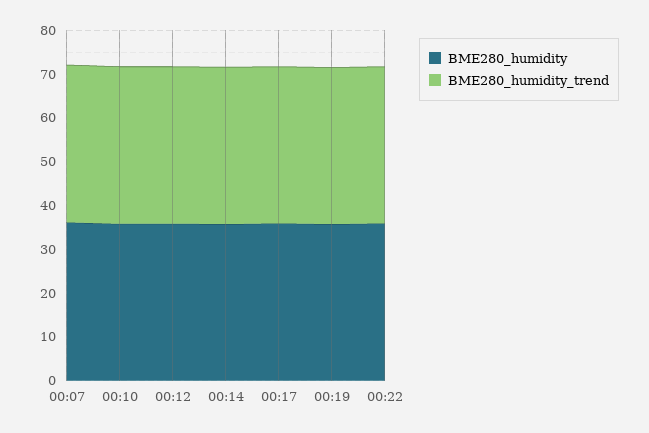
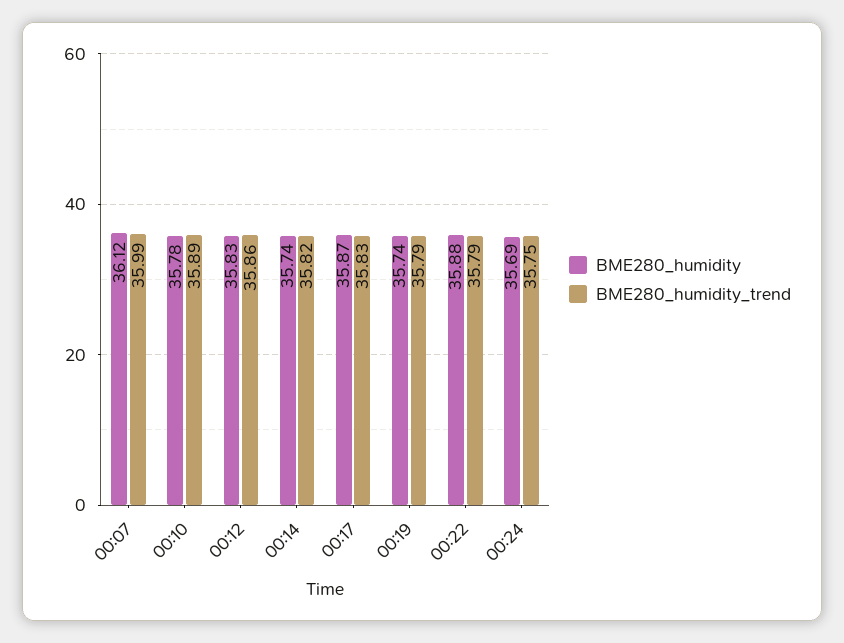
BME280_humidity, 00:24: none -> 35.69
BME280_humidity_trend, 00:24: none -> 35.75

